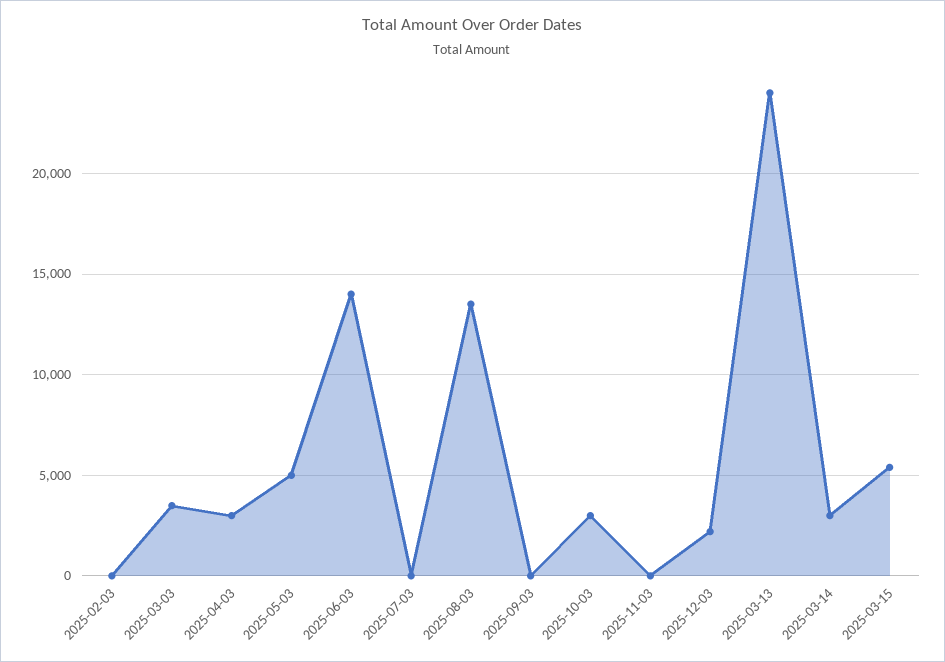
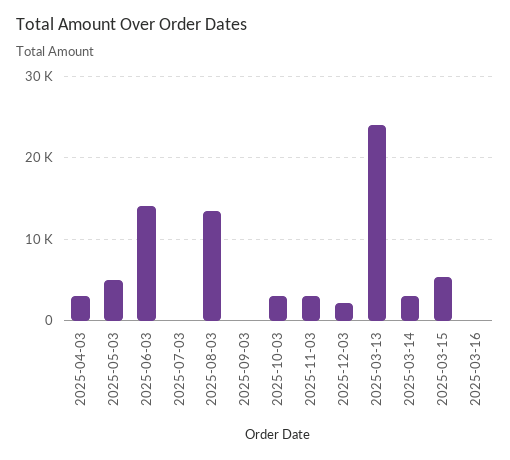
2025-02-03: 0 -> none
2025-03-03: 3500 -> none
2025-11-03: 0 -> 3000
2025-03-16: none -> 0

